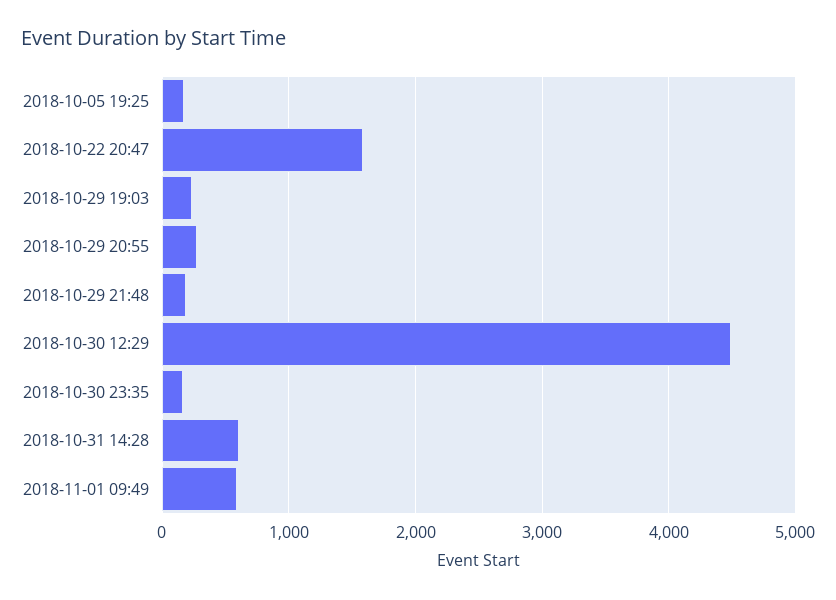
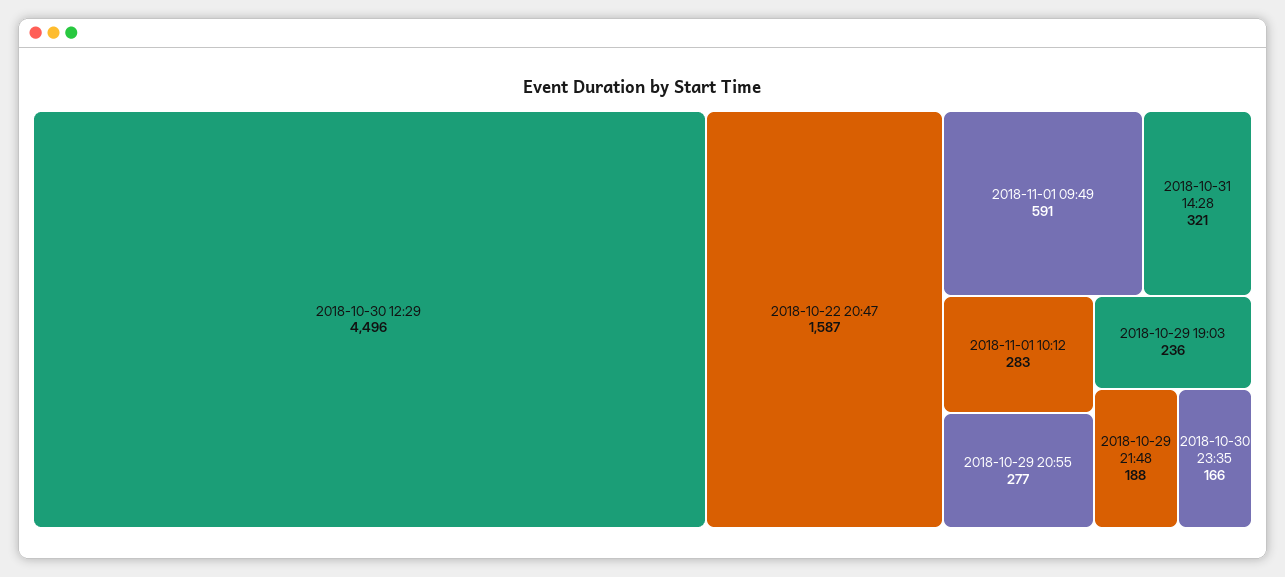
2018-10-05 19:25: 200 -> none
2018-10-31 14:28: 600 -> 321
2018-11-01 10:12: none -> 283

